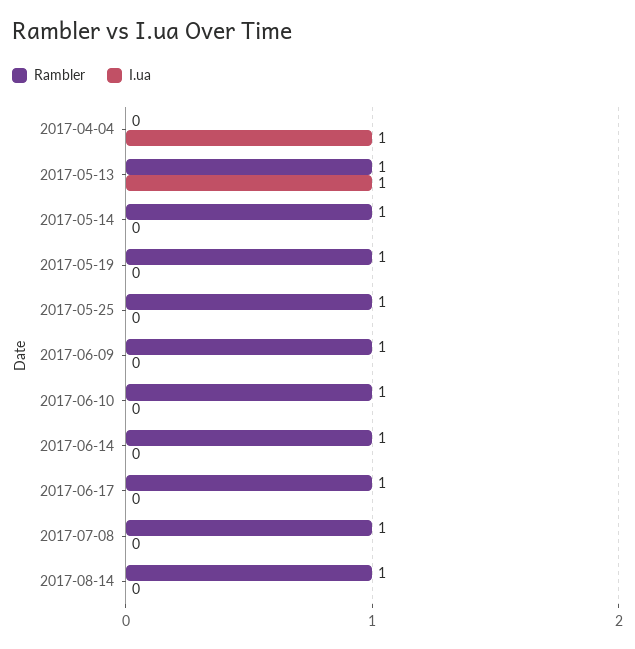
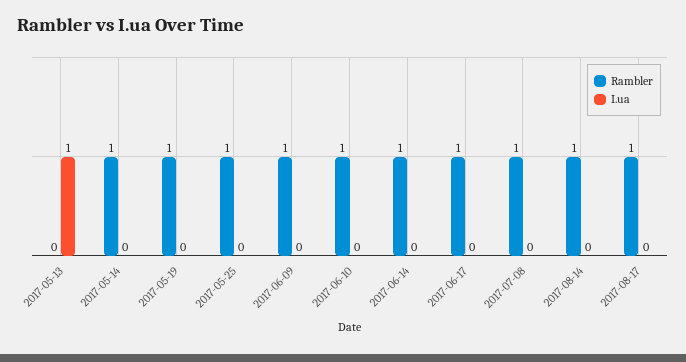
Rambler, 2017-04-04: 0 -> none
I.ua, 2017-04-04: 1 -> none
Rambler, 2017-05-13: 1 -> 0
Rambler, 2017-08-17: none -> 1
I.ua, 2017-08-17: none -> 0

